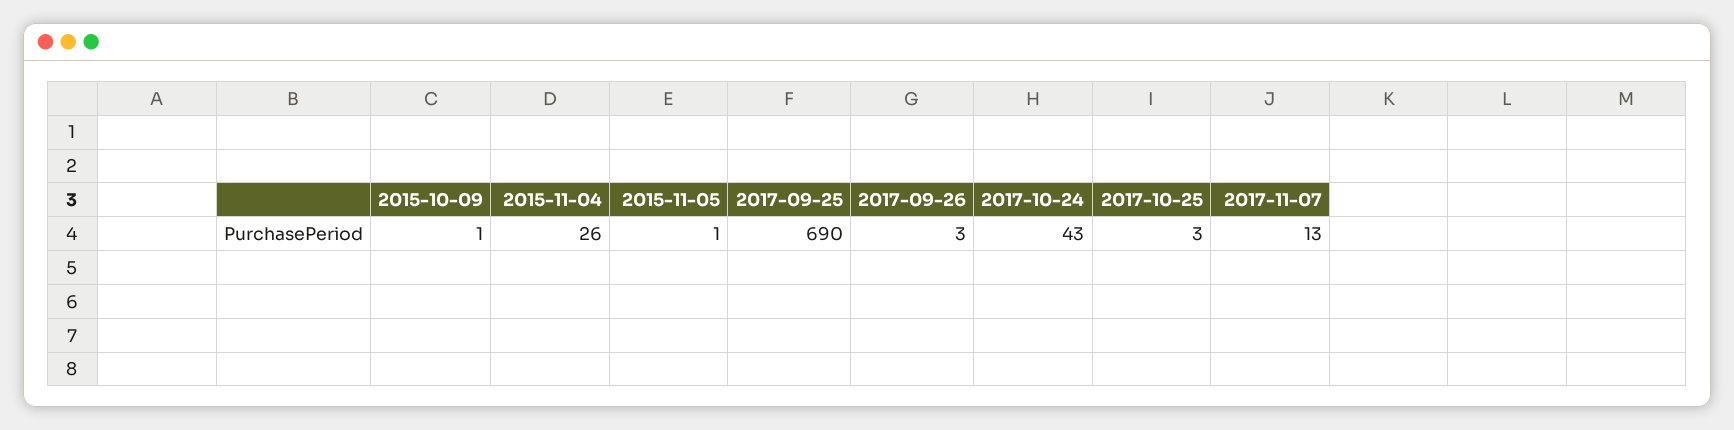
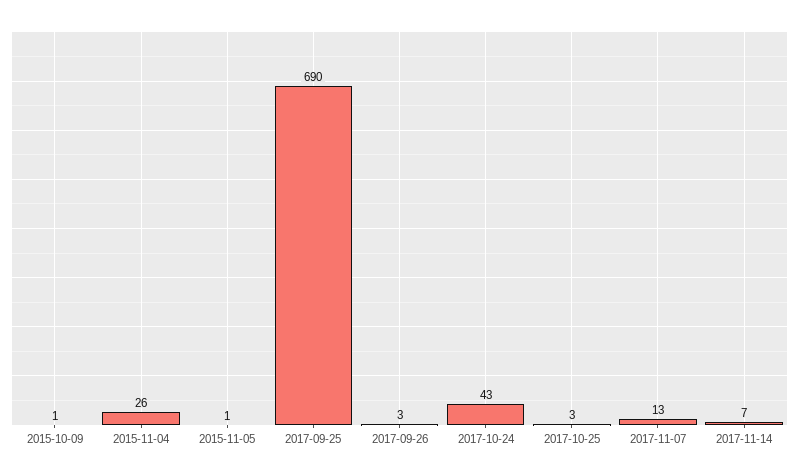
2017-11-14: none -> 7

